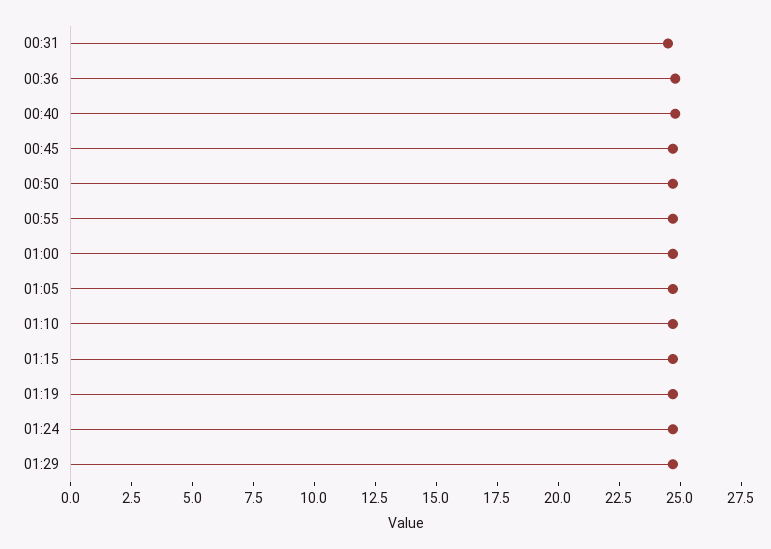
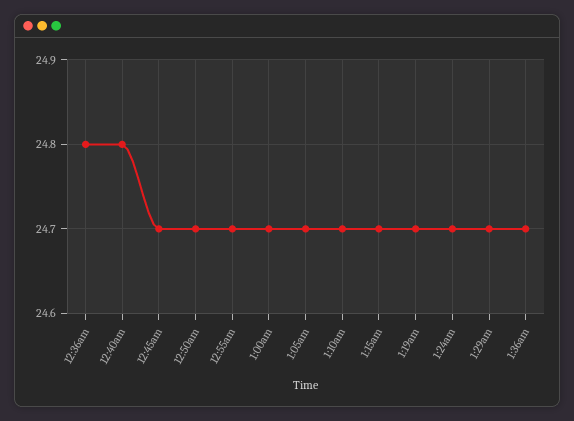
00:31: 24.5 -> none
1:36am: none -> 24.7

